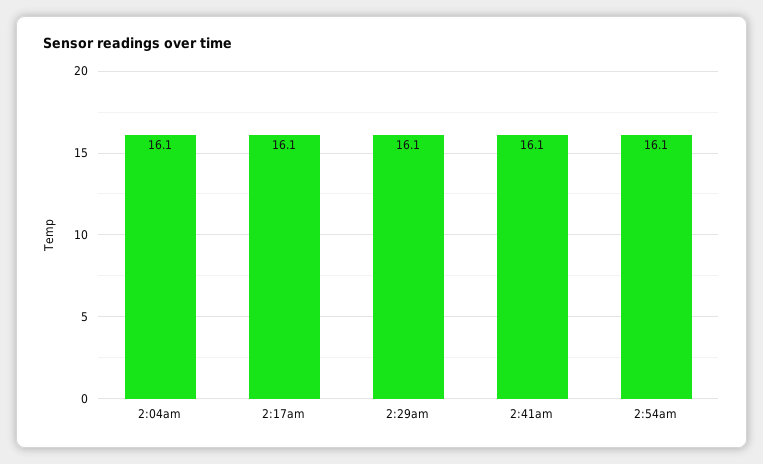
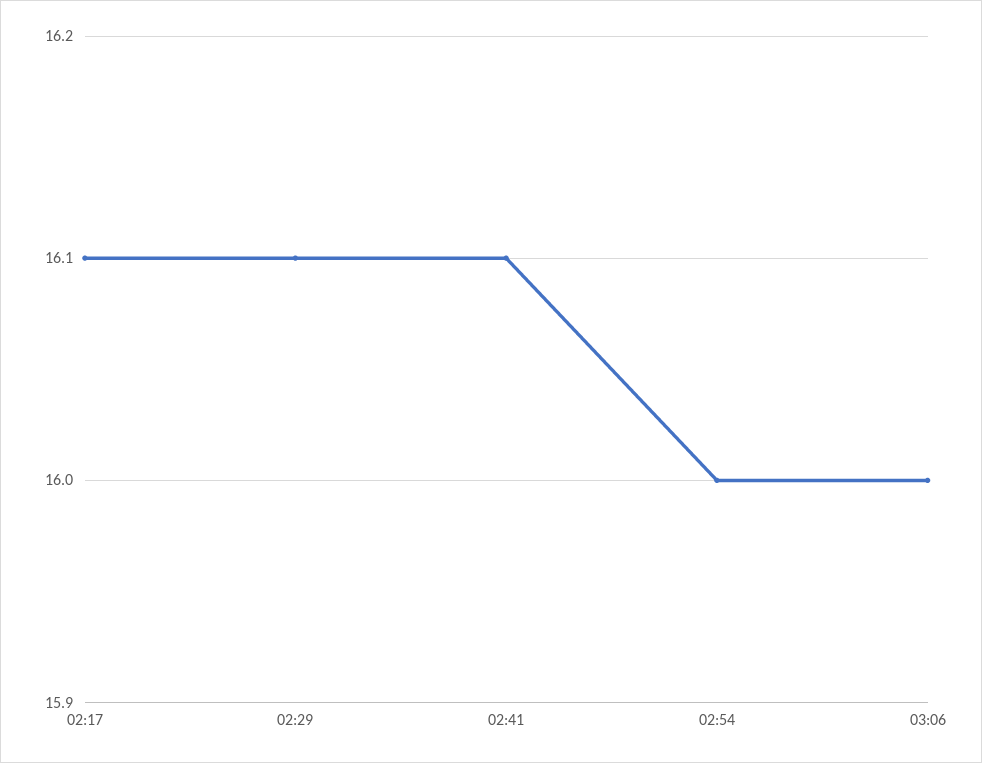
2:04am: 16.1 -> none
2:54am: 16.1 -> 16
03:06: none -> 16

